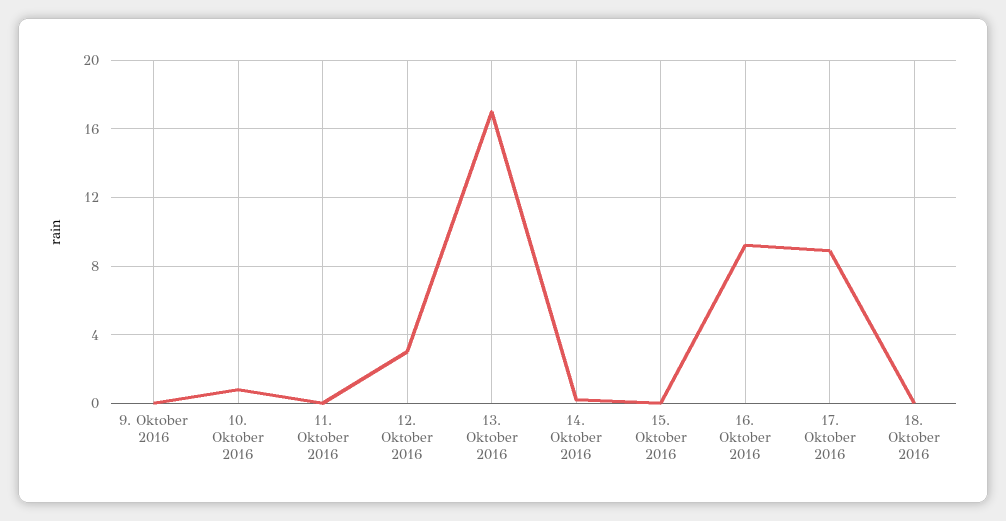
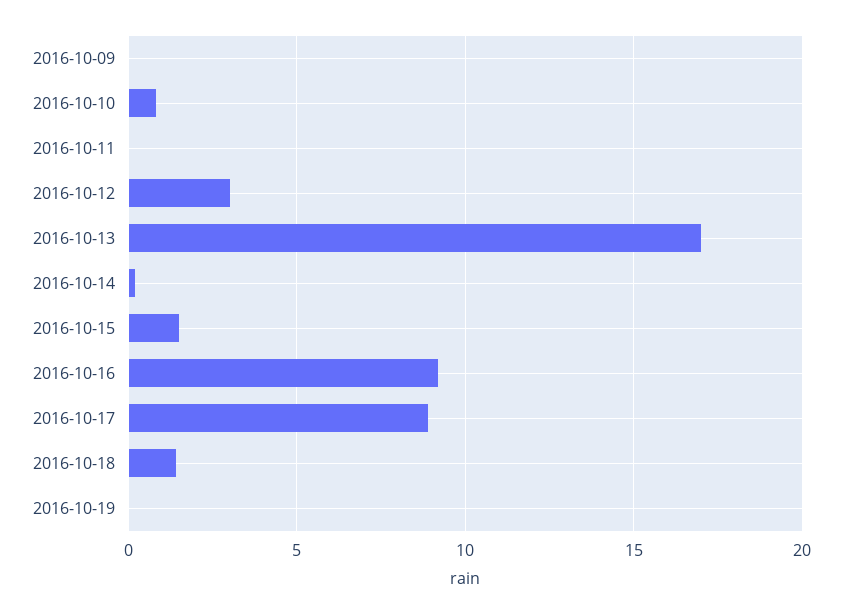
15. Oktober 2016: 0 -> 1.5
18. Oktober 2016: 0 -> 1.5
2016-10-19: none -> 0

